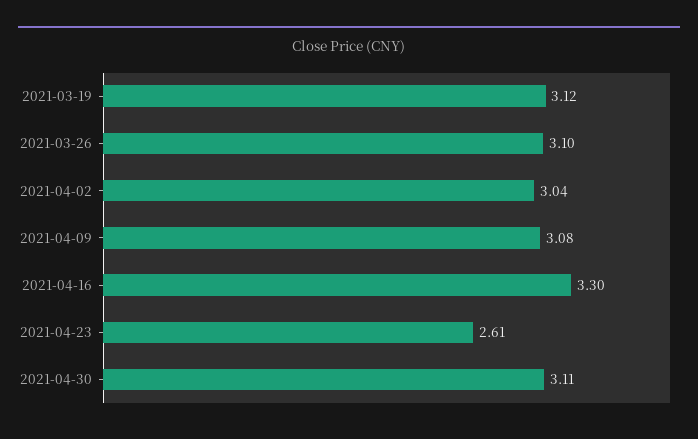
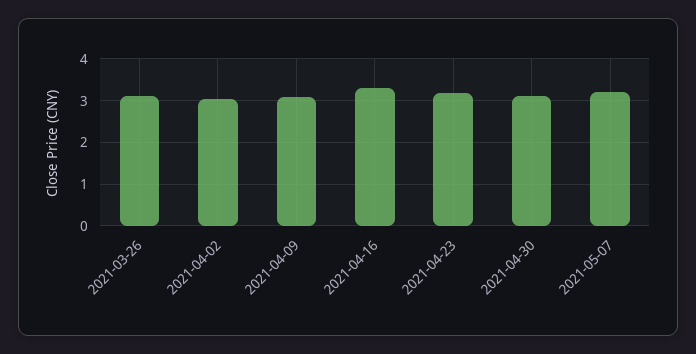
2021-03-19: 3.12 -> none
2021-04-23: 2.61 -> 3.2
2021-05-07: none -> 3.2

